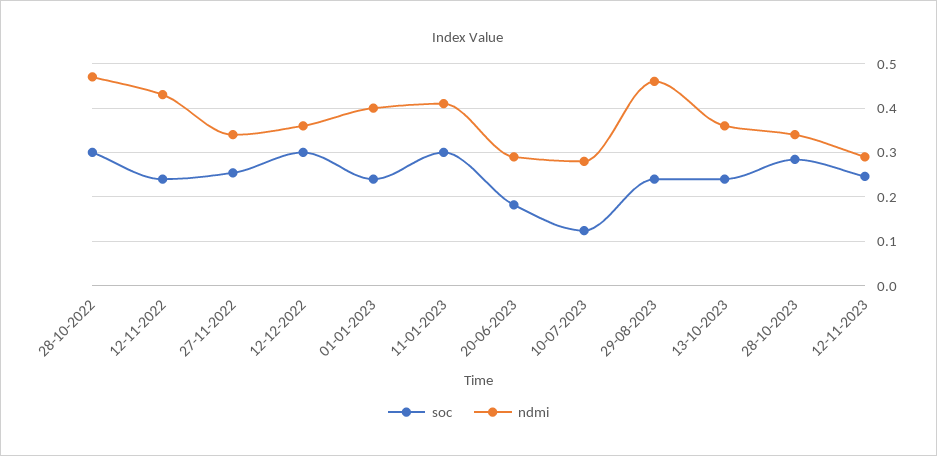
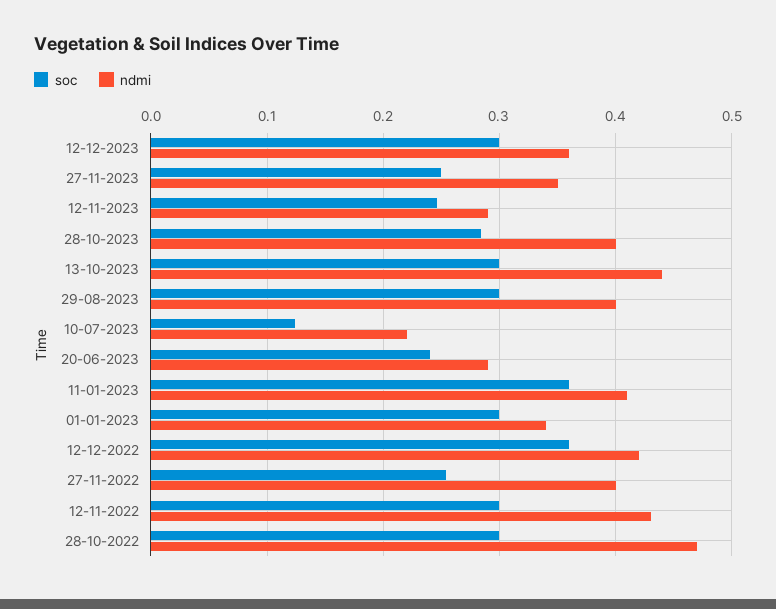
soc, 12-11-2022: 0.24 -> 0.3
ndmi, 27-11-2022: 0.34 -> 0.4
soc, 12-12-2022: 0.3 -> 0.36
ndmi, 12-12-2022: 0.36 -> 0.42
soc, 01-01-2023: 0.24 -> 0.3
ndmi, 01-01-2023: 0.4 -> 0.34
soc, 11-01-2023: 0.3 -> 0.36
soc, 20-06-2023: 0.18 -> 0.24
ndmi, 10-07-2023: 0.28 -> 0.22
soc, 29-08-2023: 0.24 -> 0.3
ndmi, 29-08-2023: 0.46 -> 0.4
soc, 13-10-2023: 0.24 -> 0.3
ndmi, 13-10-2023: 0.36 -> 0.44
ndmi, 28-10-2023: 0.34 -> 0.4
soc, 12-12-2023: none -> 0.3
ndmi, 12-12-2023: none -> 0.36
soc, 27-11-2023: none -> 0.25
ndmi, 27-11-2023: none -> 0.35

